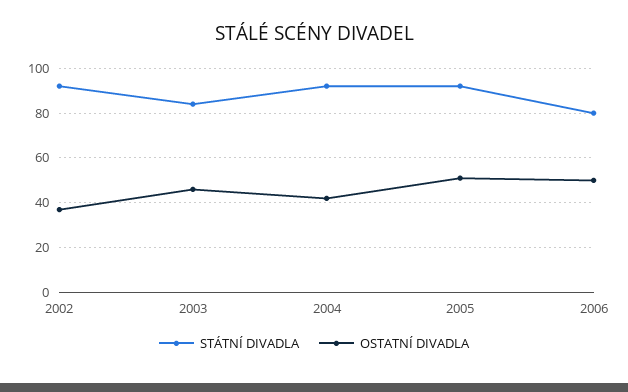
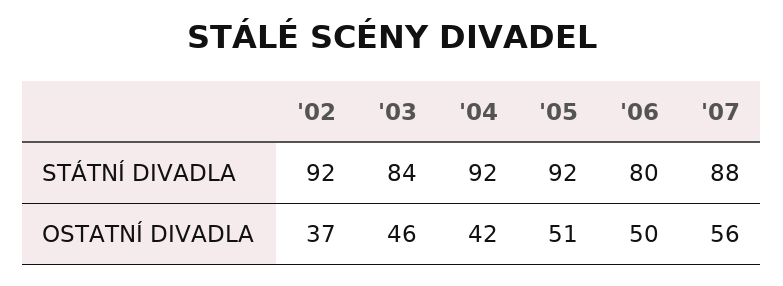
STÁTNÍ DIVADLA, '07: none -> 88
OSTATNÍ DIVADLA, '07: none -> 56

